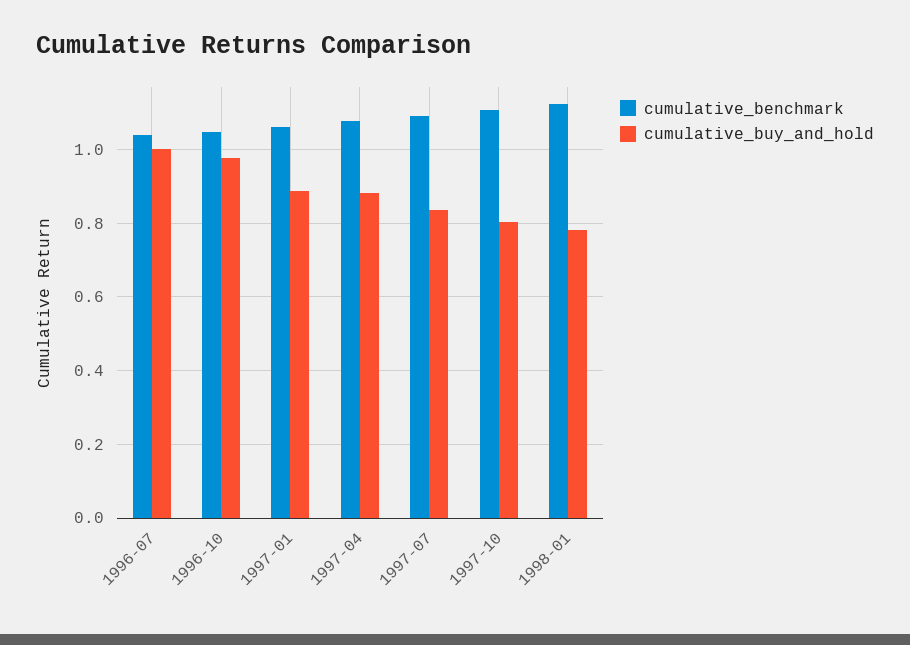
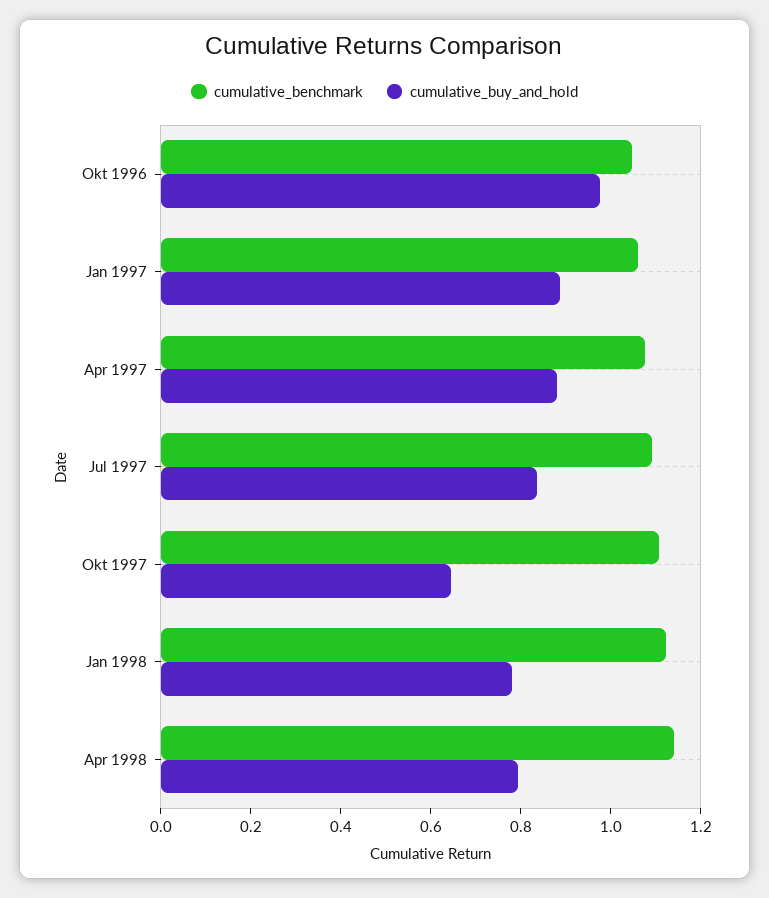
cumulative_benchmark, 1996-07: 1.04 -> none
cumulative_buy_and_hold, 1996-07: 1 -> none
cumulative_buy_and_hold, 1997-10: 0.8 -> 0.65
cumulative_benchmark, Apr 1998: none -> 1.15
cumulative_buy_and_hold, Apr 1998: none -> 0.8

